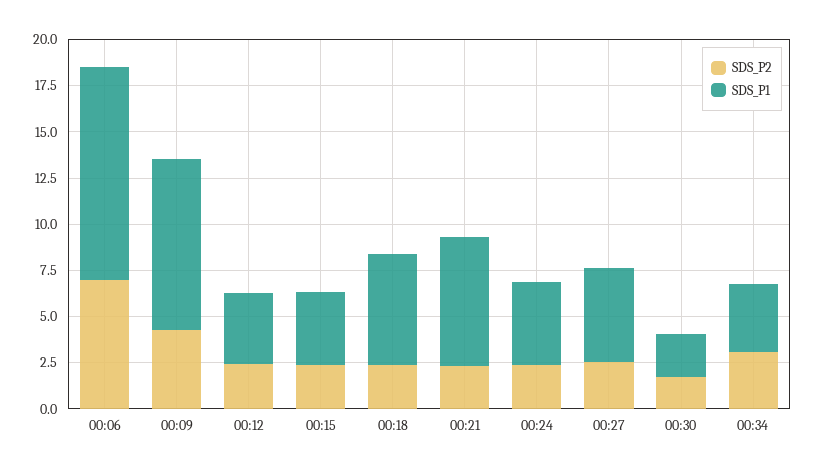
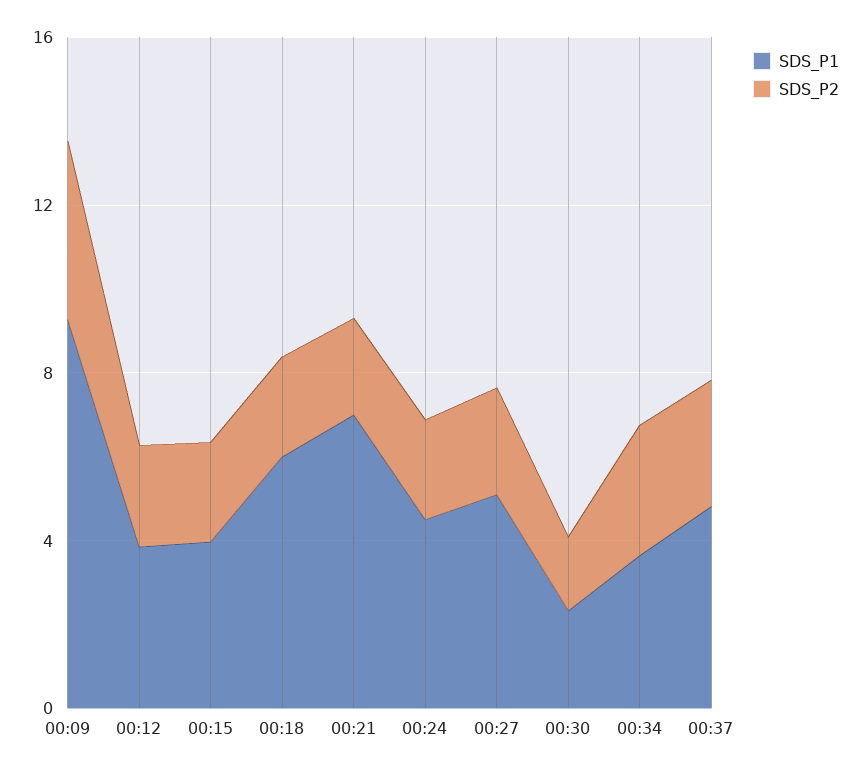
SDS_P2, 00:06: 7 -> none
SDS_P1, 00:06: 11.5 -> none
SDS_P1, 00:37: none -> 5
SDS_P2, 00:37: none -> 3

